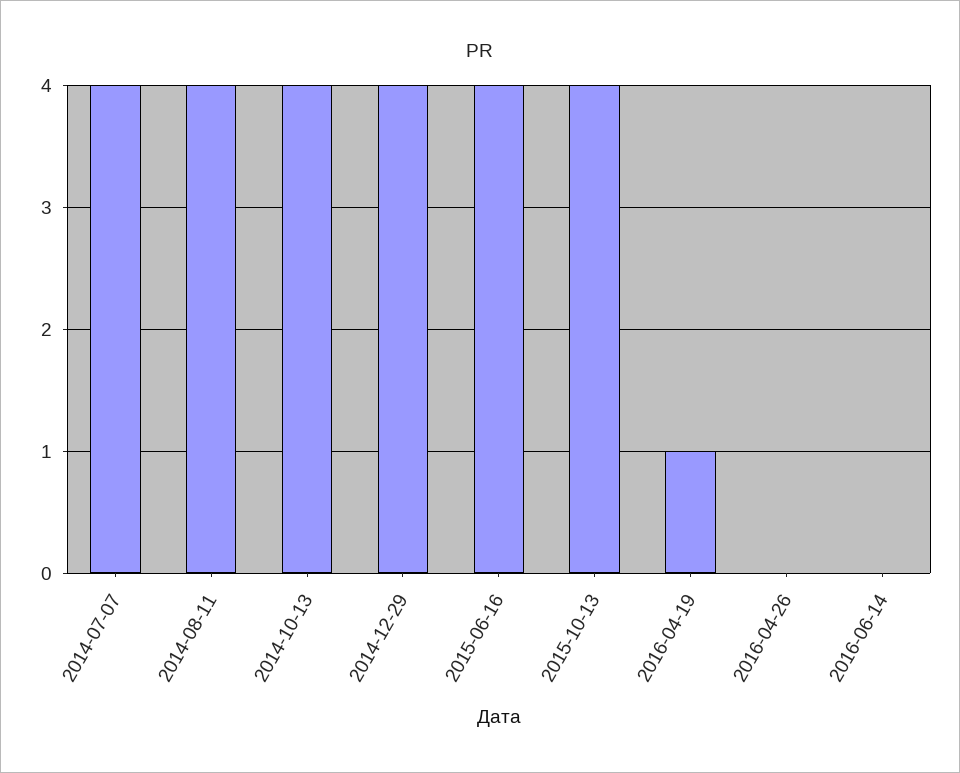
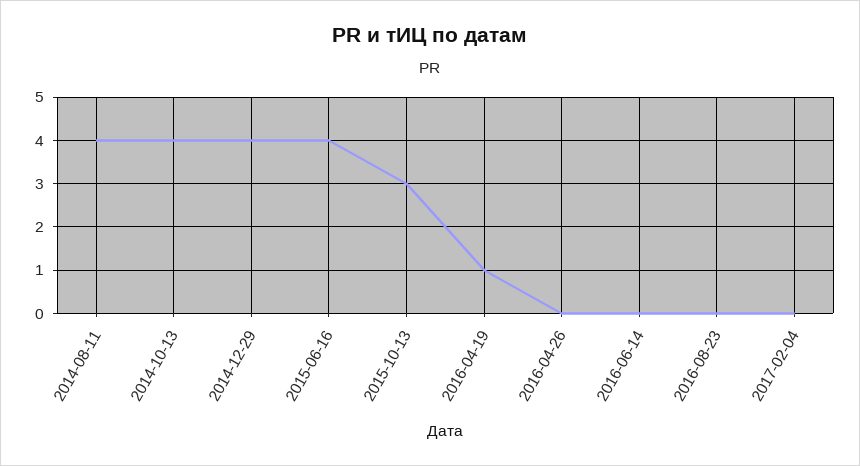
2014-07-07: 4 -> none
2015-10-13: 4 -> 3
2016-08-23: none -> 0
2017-02-04: none -> 0

